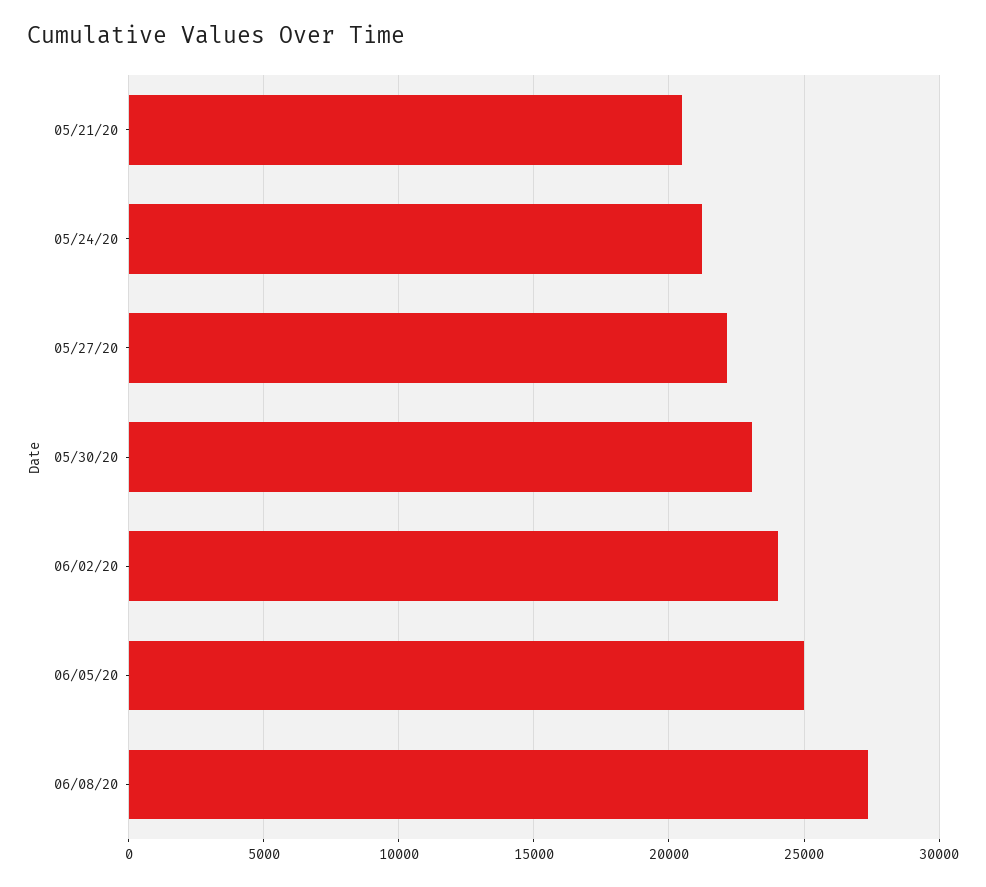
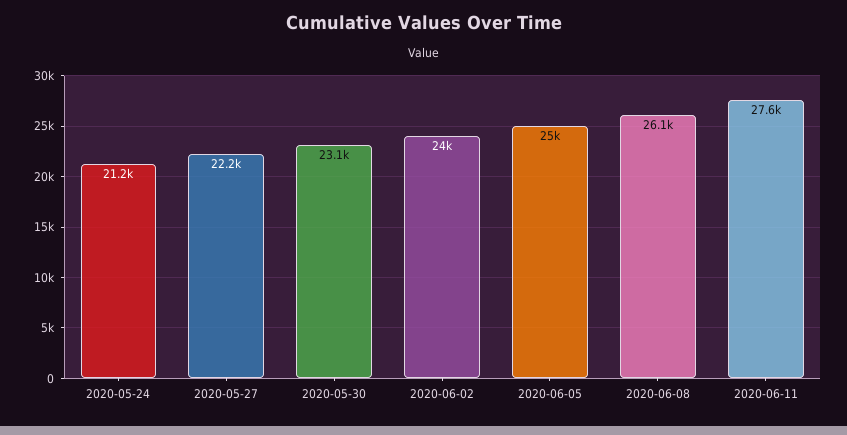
05/21/20: 20500 -> none
06/08/20: 27500 -> 26100
2020-06-11: none -> 27600

